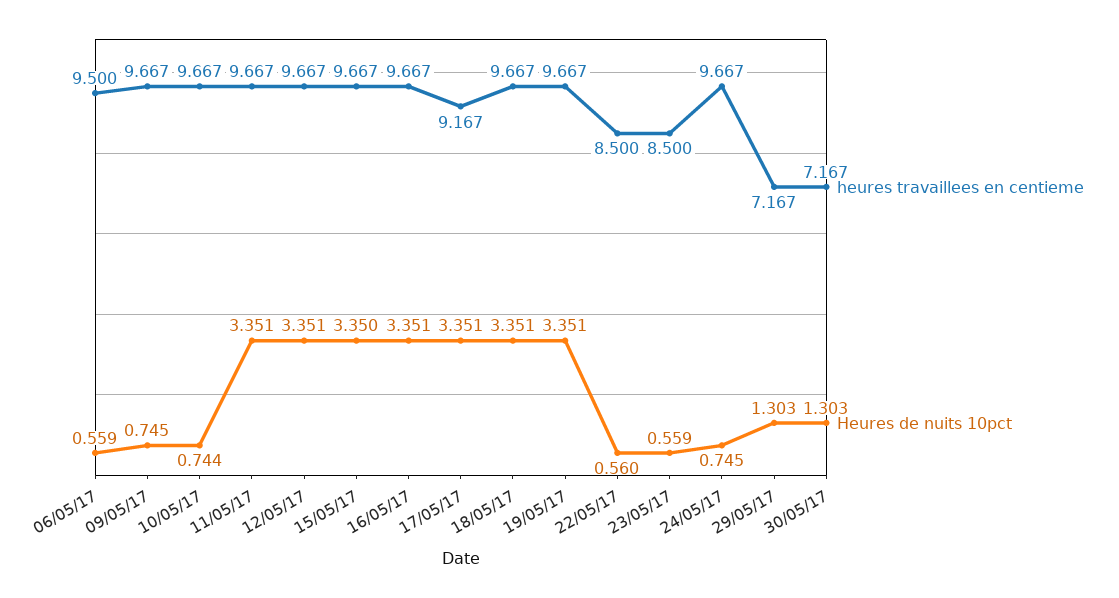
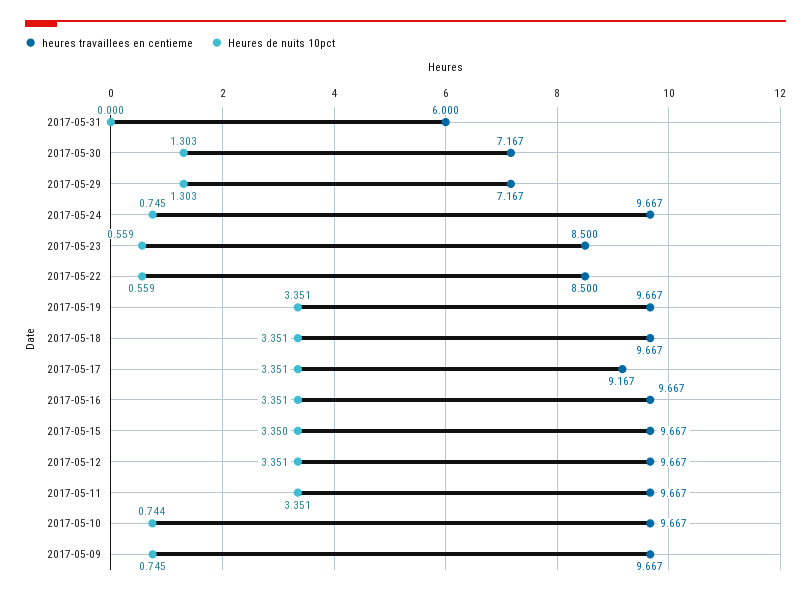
heures travaillees en centieme, 06/05/17: 9.5 -> none
Heures de nuits 10pct, 06/05/17: 0.559 -> none
Heures de nuits 10pct, 22/05/17: 0.56 -> 0.559
heures travaillees en centieme, 2017-05-31: none -> 6
Heures de nuits 10pct, 2017-05-31: none -> 0

